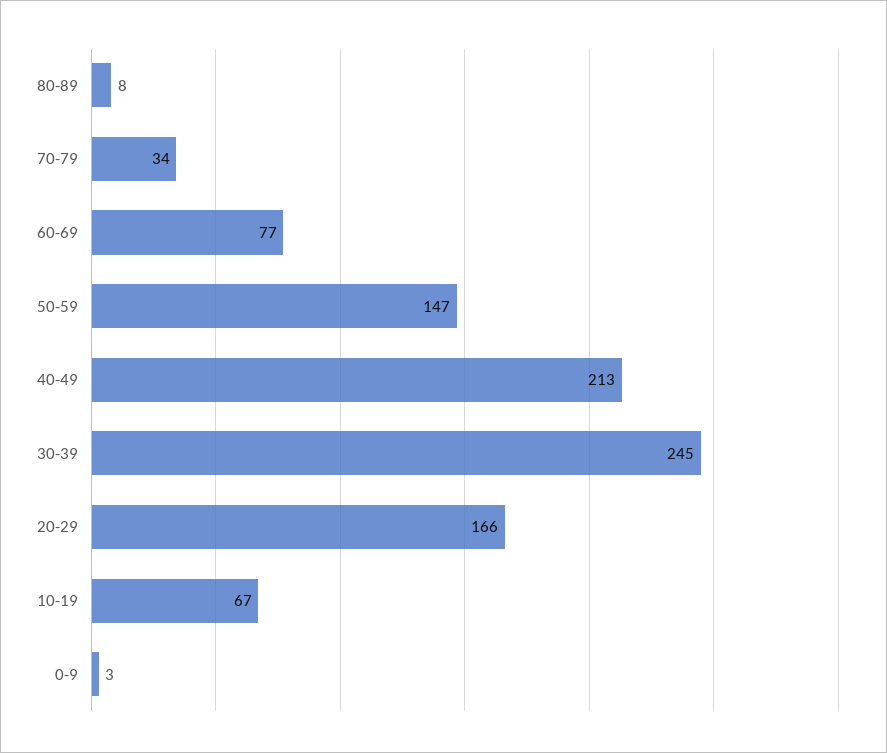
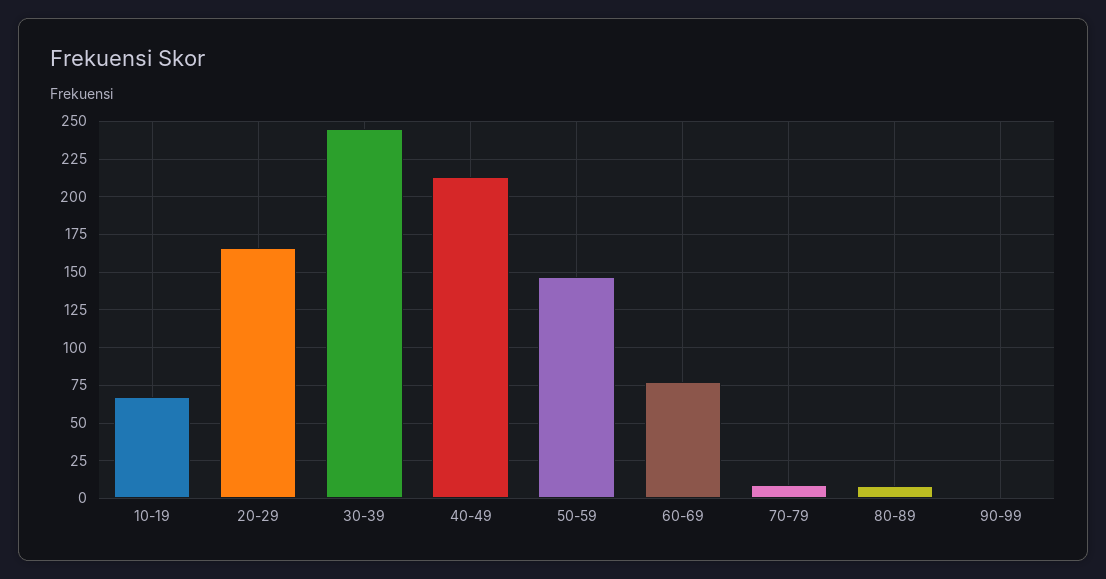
70-79: 34 -> 10
0-9: 3 -> none
90-99: none -> 0

